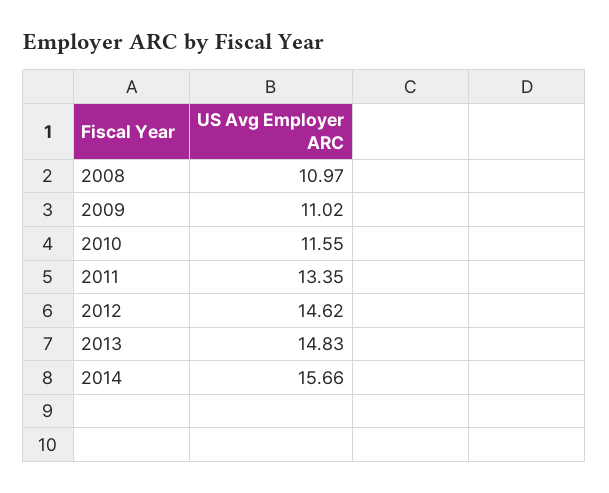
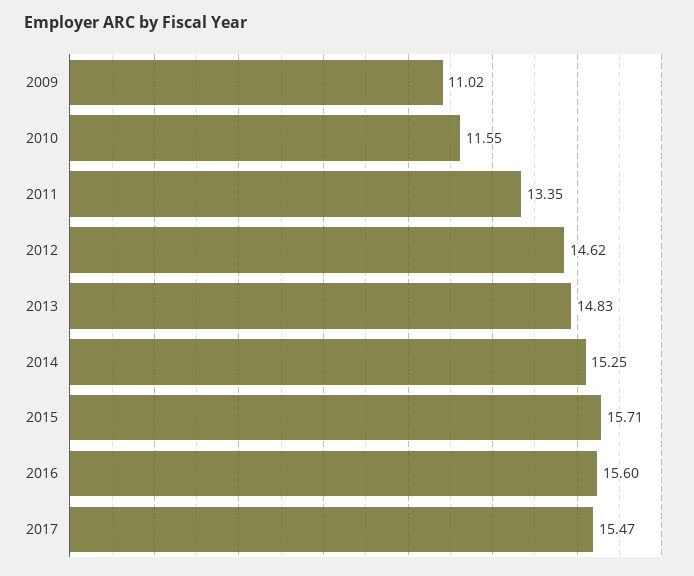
2008: 10.97 -> none
2014: 15.66 -> 15.25
2015: none -> 15.71
2016: none -> 15.6
2017: none -> 15.47

